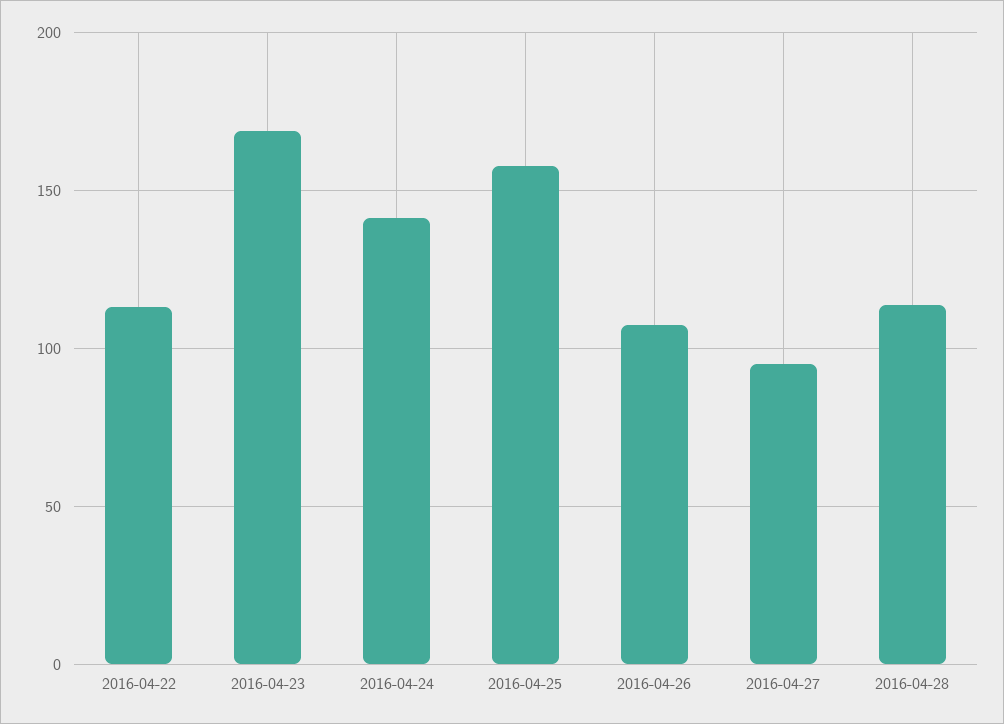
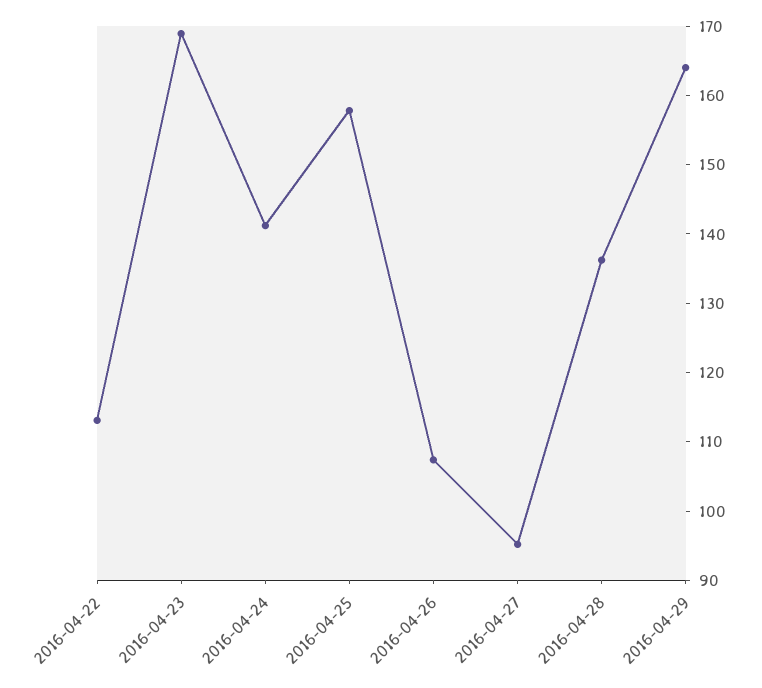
2016-04-28: 115 -> 136
2016-04-29: none -> 164

